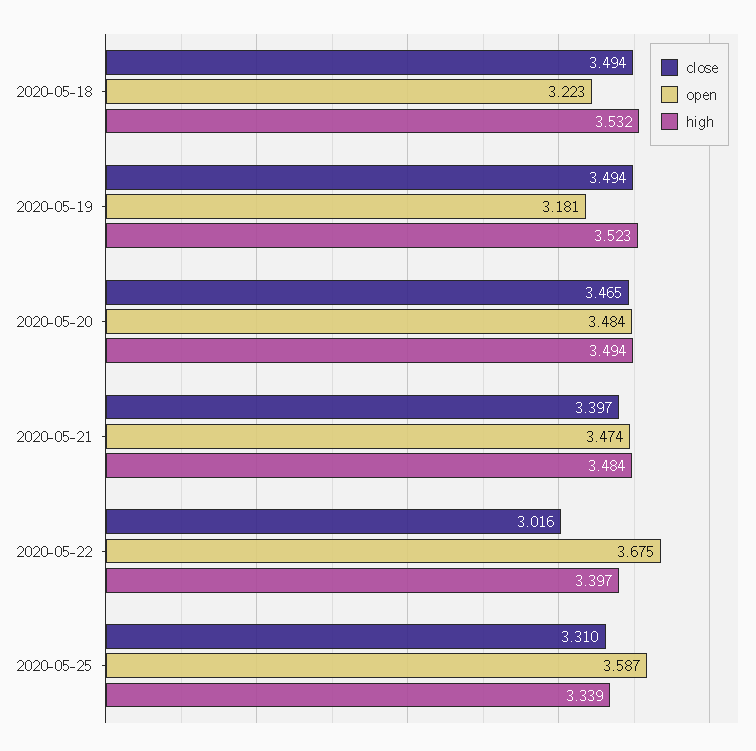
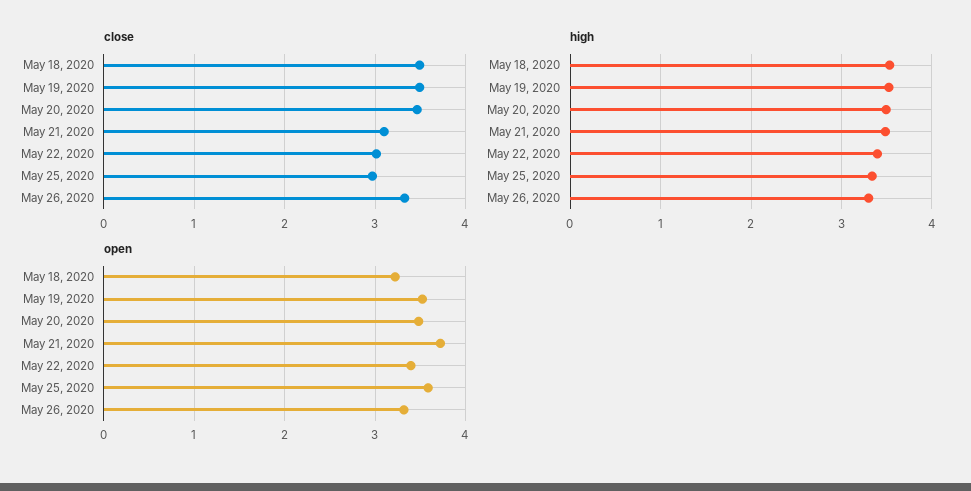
open, 2020-05-19: 3.181 -> 3.5
close, 2020-05-21: 3.397 -> 3.1
open, 2020-05-21: 3.474 -> 3.7
open, 2020-05-22: 3.675 -> 3.4
close, 2020-05-25: 3.31 -> 3
close, May 26, 2020: none -> 3.3
high, May 26, 2020: none -> 3.3
open, May 26, 2020: none -> 3.3

